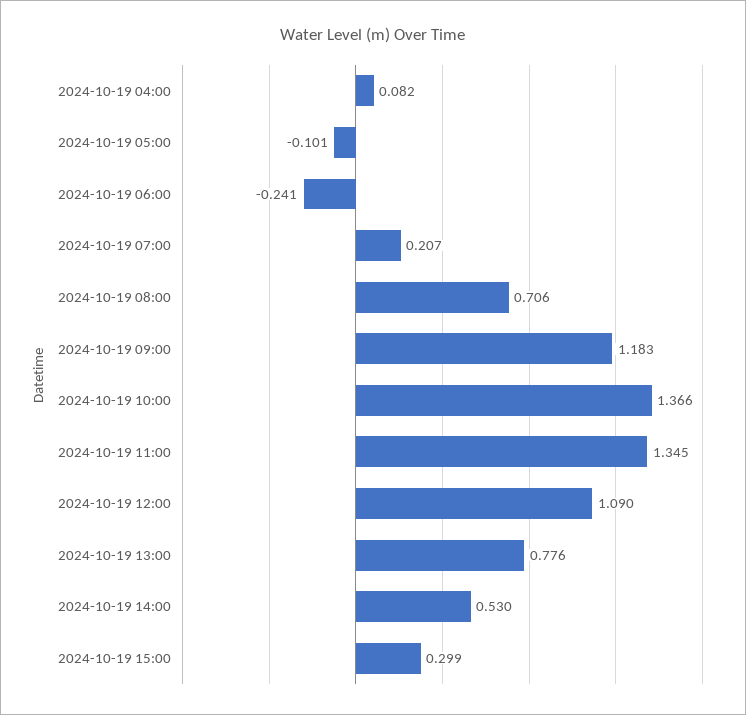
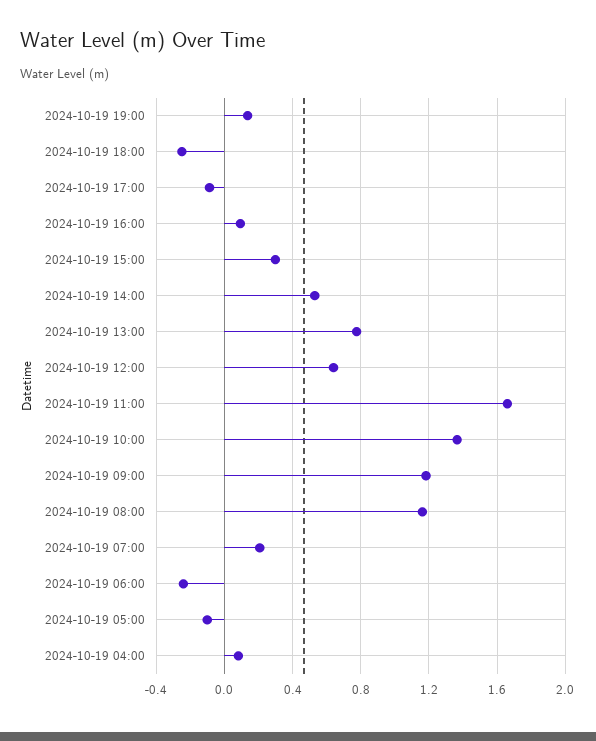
2024-10-19 08:00: 0.706 -> 1.15
2024-10-19 11:00: 1.345 -> 1.65
2024-10-19 12:00: 1.09 -> 0.65
2024-10-19 19:00: none -> 0.15
2024-10-19 18:00: none -> -0.25
2024-10-19 17:00: none -> -0.1
2024-10-19 16:00: none -> 0.1

